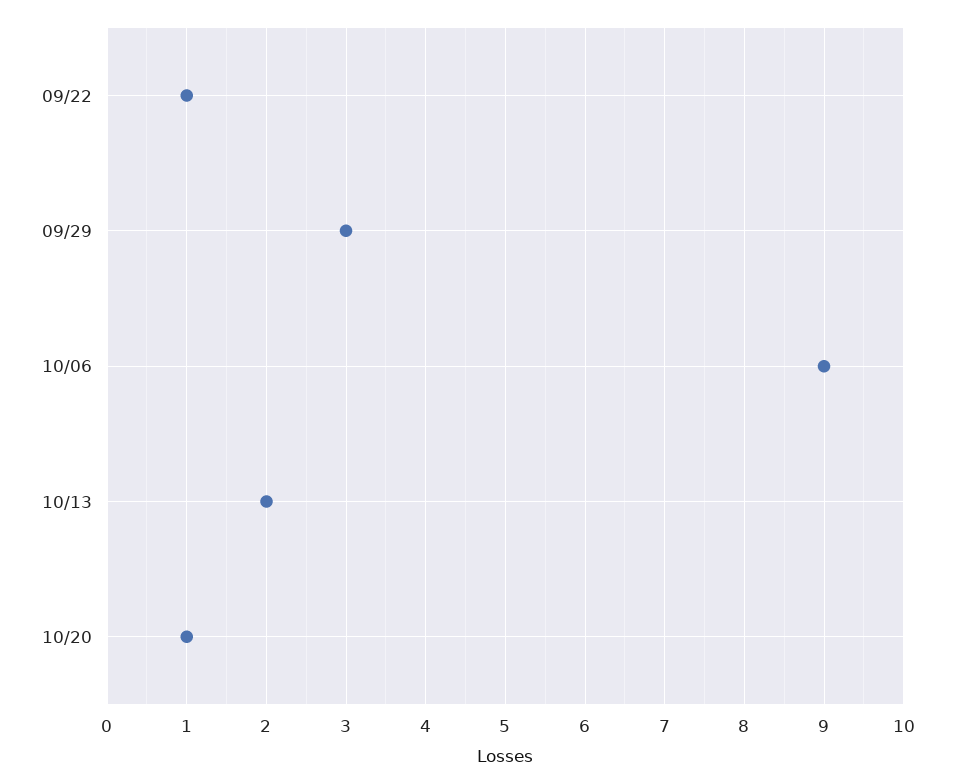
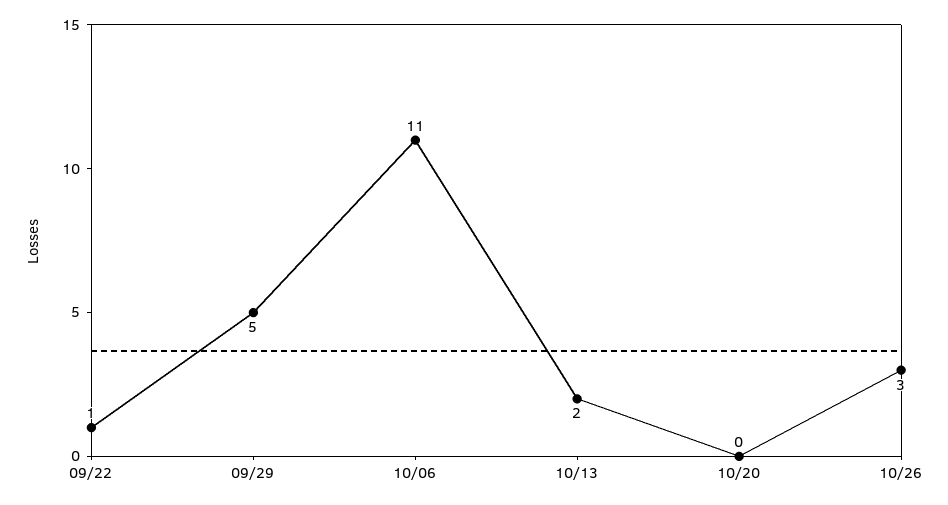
09/29: 3 -> 5
10/06: 9 -> 11
10/20: 1 -> 0
10/26: none -> 3

